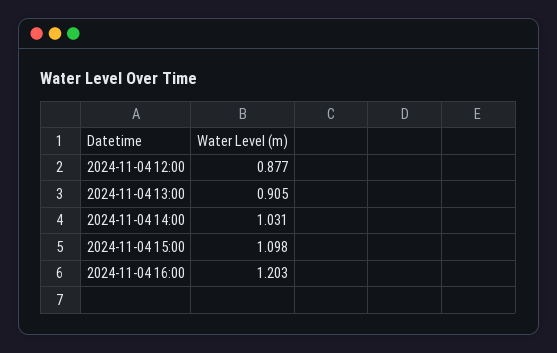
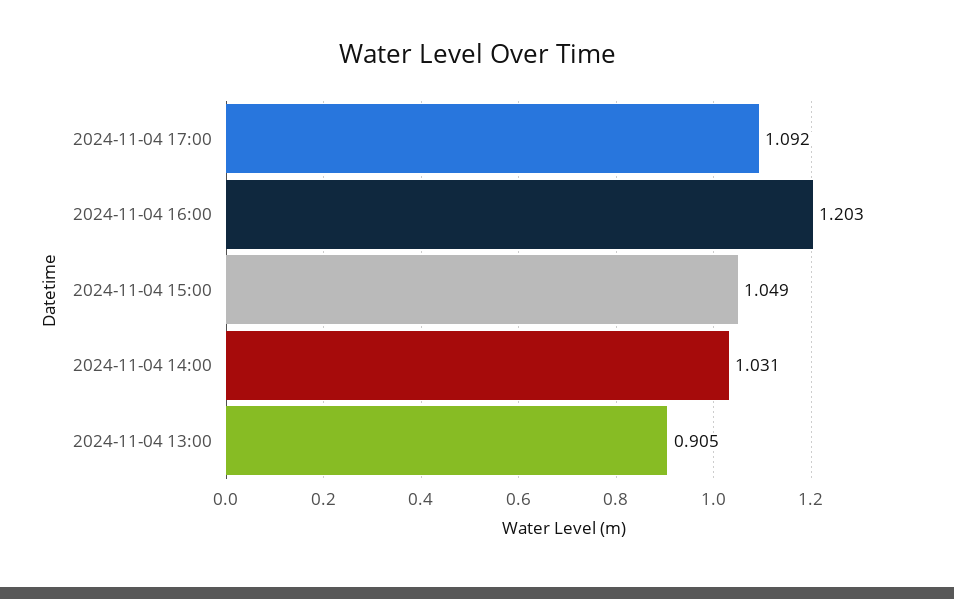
2024-11-04 12:00: 0.877 -> none
2024-11-04 15:00: 1.098 -> 1.049
2024-11-04 17:00: none -> 1.092

